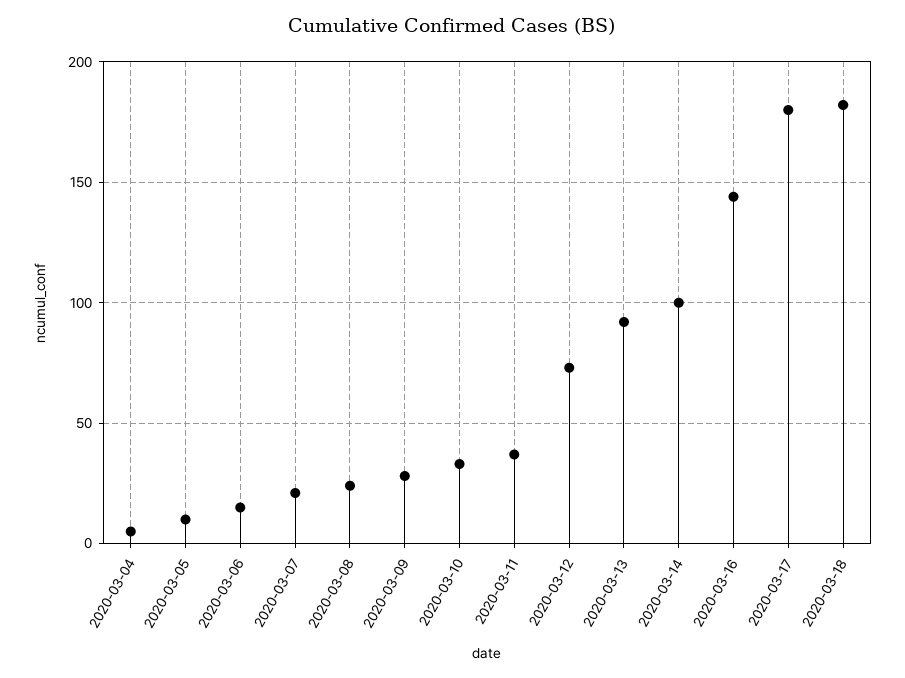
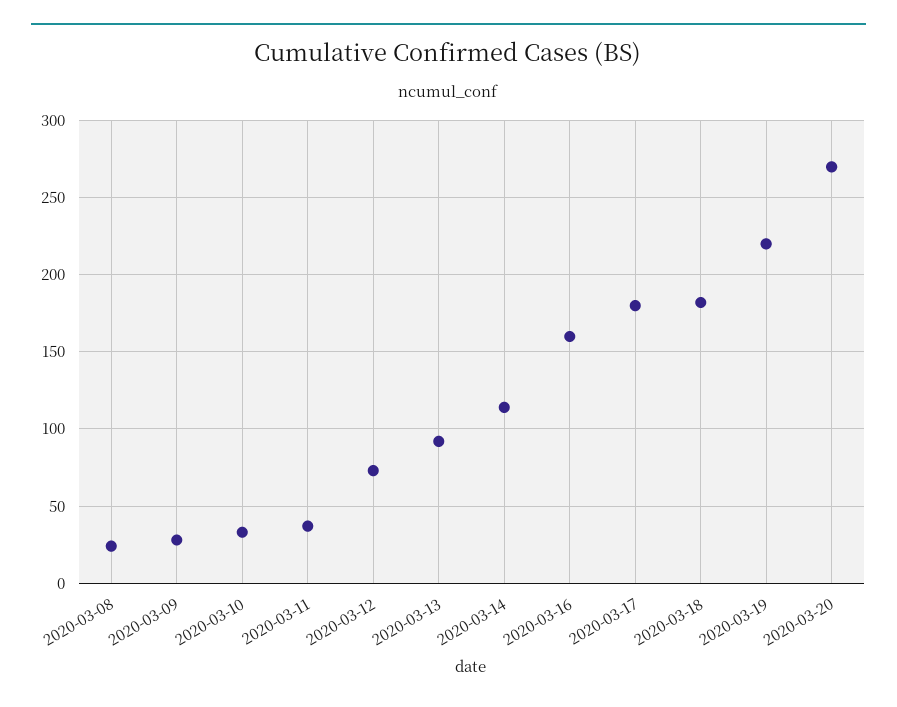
2020-03-04: 5 -> none
2020-03-05: 10 -> none
2020-03-06: 15 -> none
2020-03-07: 20 -> none
2020-03-14: 100 -> 115
2020-03-16: 145 -> 160
2020-03-19: none -> 220
2020-03-20: none -> 270

